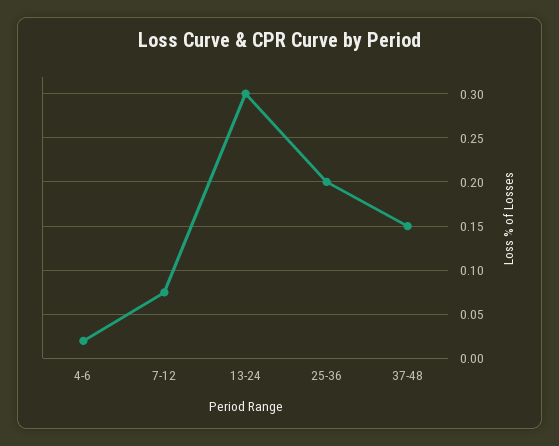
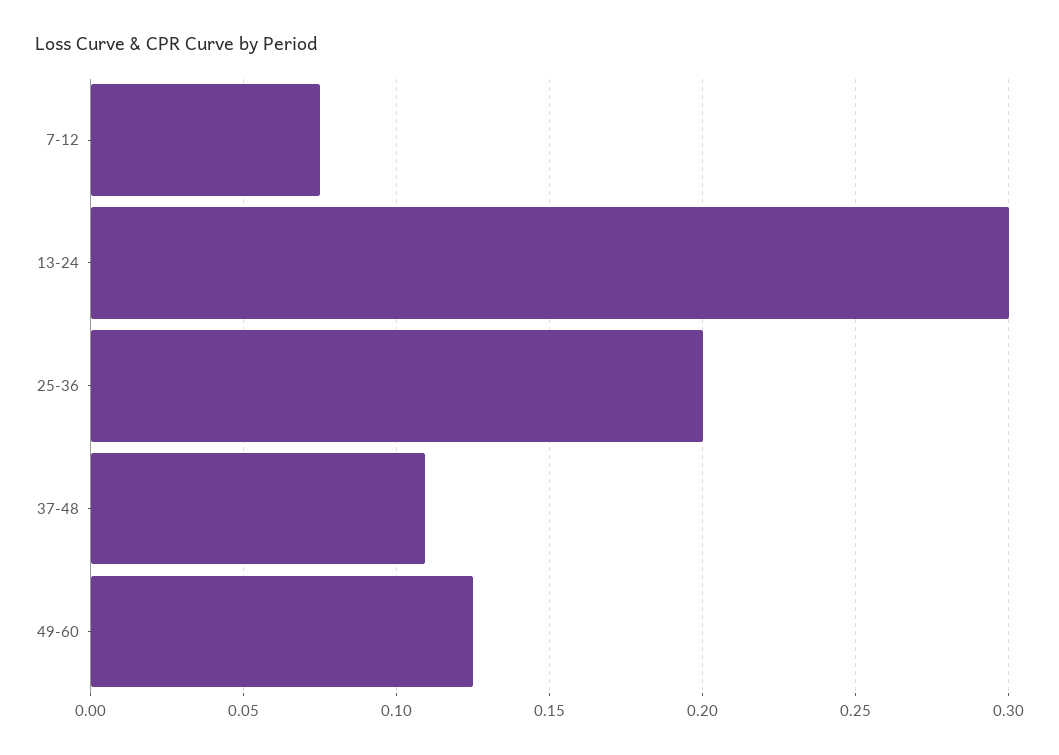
4-6: 0.02 -> none
37-48: 0.15 -> 0.11
49-60: none -> 0.125

